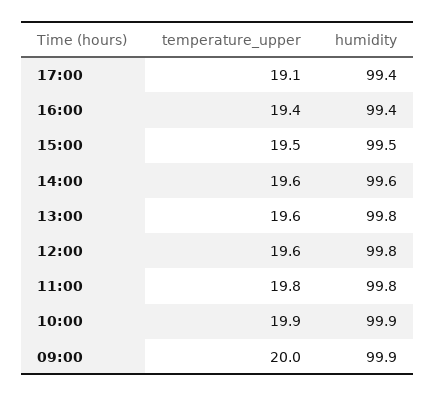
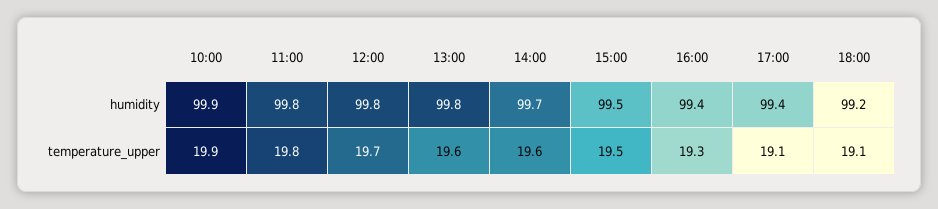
temperature_upper, 16:00: 19.4 -> 19.3
humidity, 14:00: 99.6 -> 99.7
temperature_upper, 12:00: 19.6 -> 19.7
temperature_upper, 09:00: 20 -> none
humidity, 09:00: 99.9 -> none
humidity, 18:00: none -> 99.2
temperature_upper, 18:00: none -> 19.1

